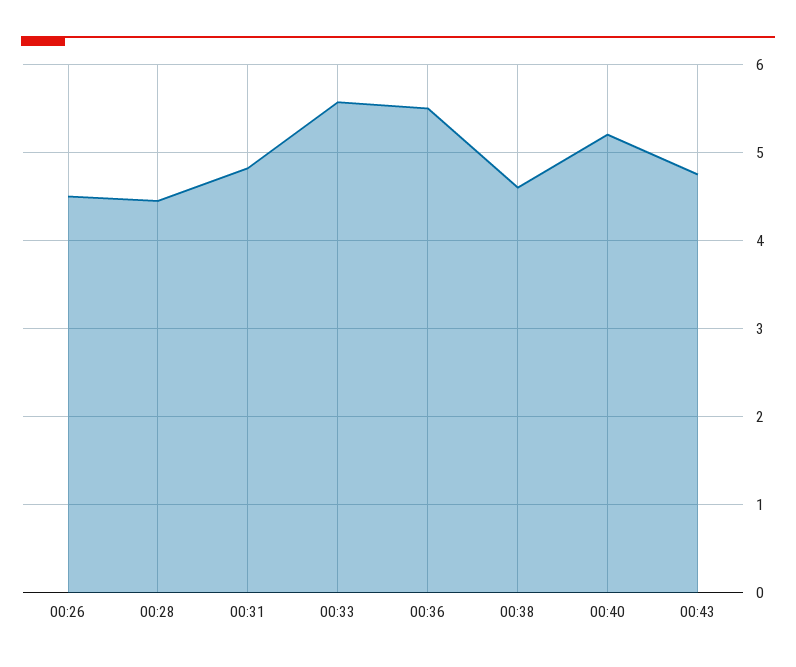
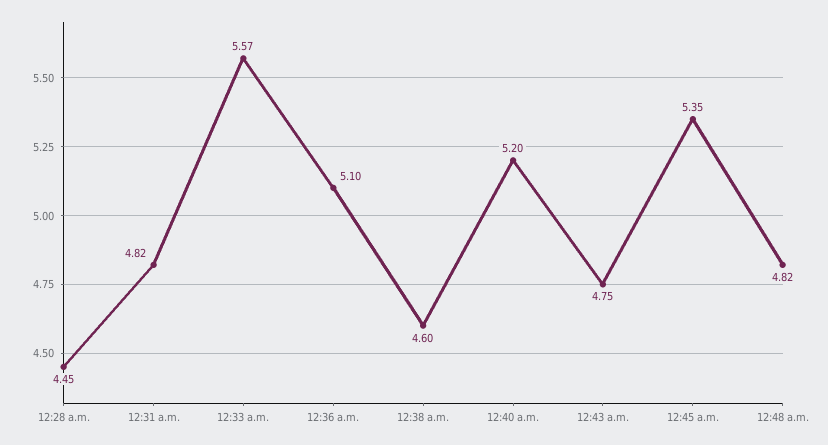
00:26: 4.5 -> none
00:36: 5.5 -> 5.1
12:45 a.m.: none -> 5.35
12:48 a.m.: none -> 4.82

